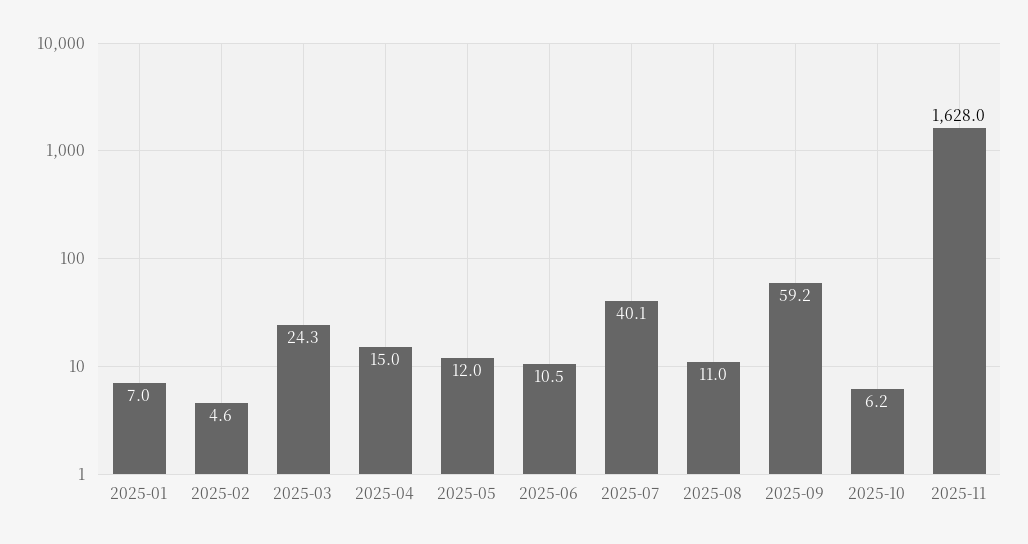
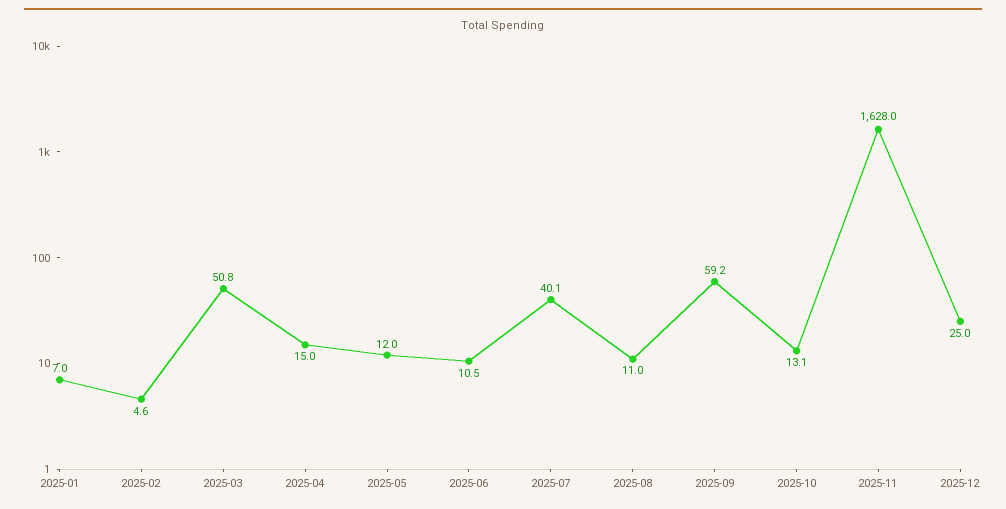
2025-03: 24.3 -> 50.8
2025-10: 6.2 -> 13.1
2025-12: none -> 25

